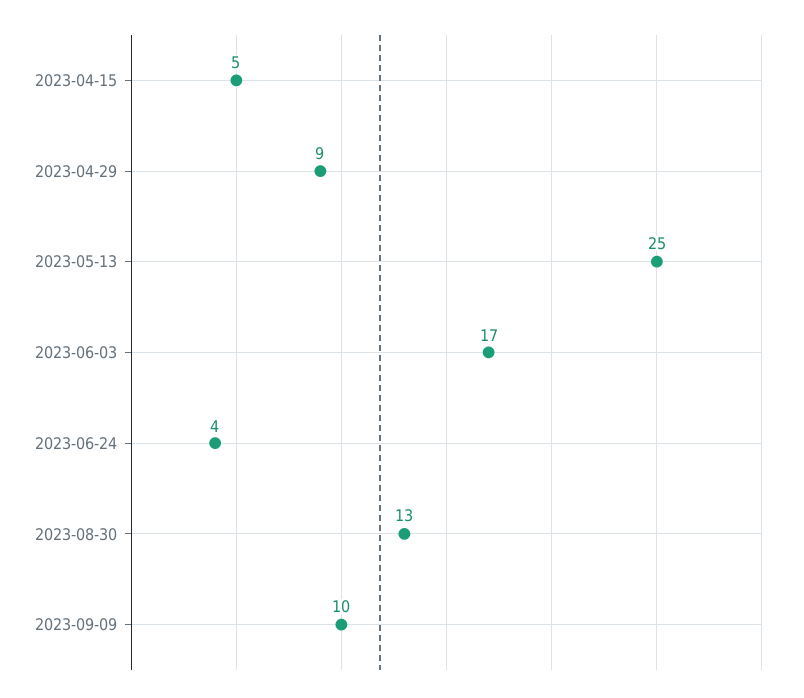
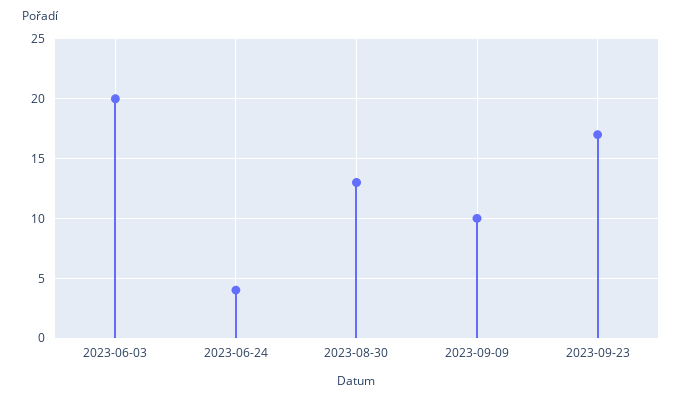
2023-04-15: 5 -> none
2023-04-29: 9 -> none
2023-05-13: 25 -> none
2023-06-03: 17 -> 20
2023-09-23: none -> 17

